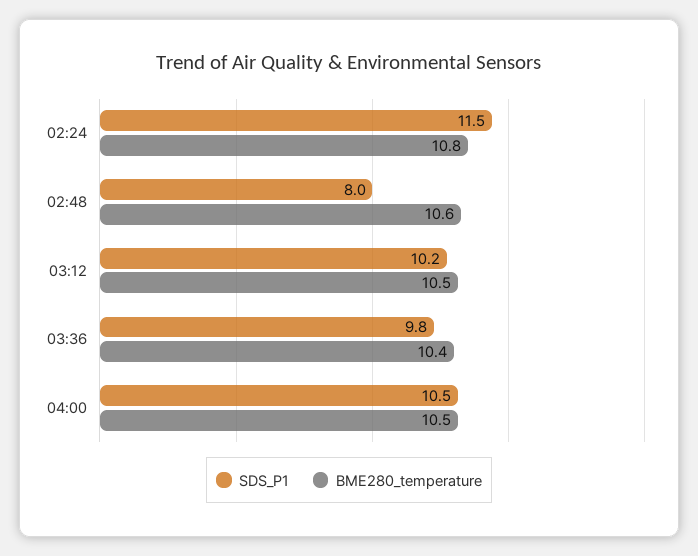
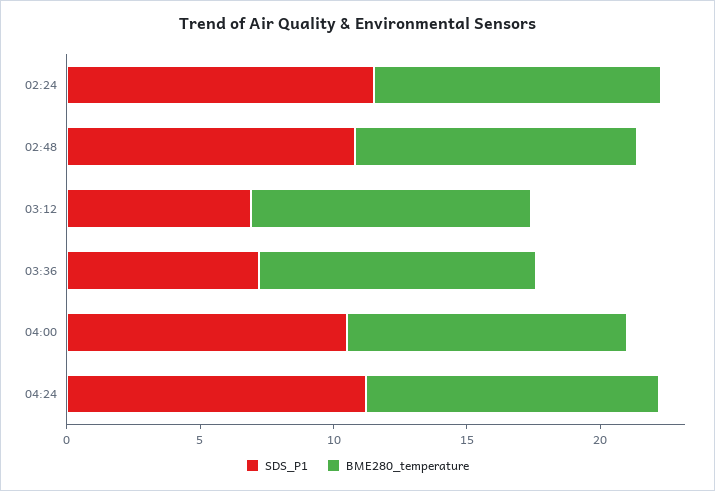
SDS_P1, 02:48: 8 -> 11
SDS_P1, 03:12: 10.2 -> 7
SDS_P1, 03:36: 9.8 -> 7
SDS_P1, 04:24: none -> 11
BME280_temperature, 04:24: none -> 11

